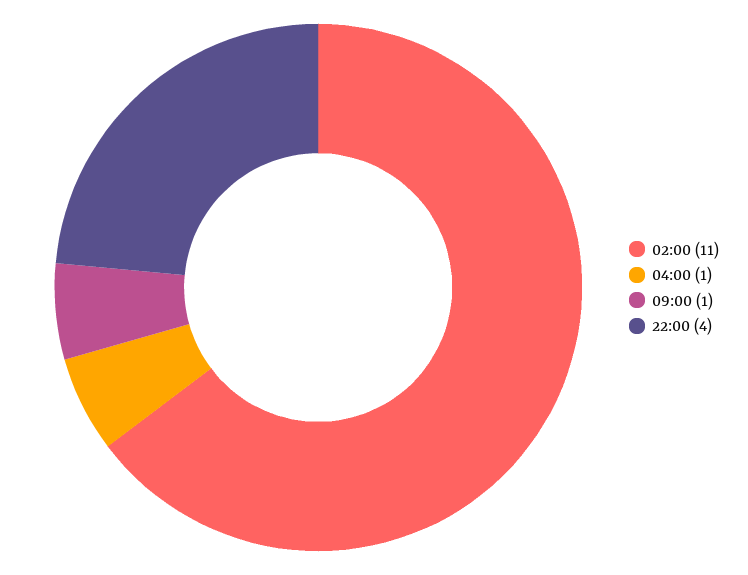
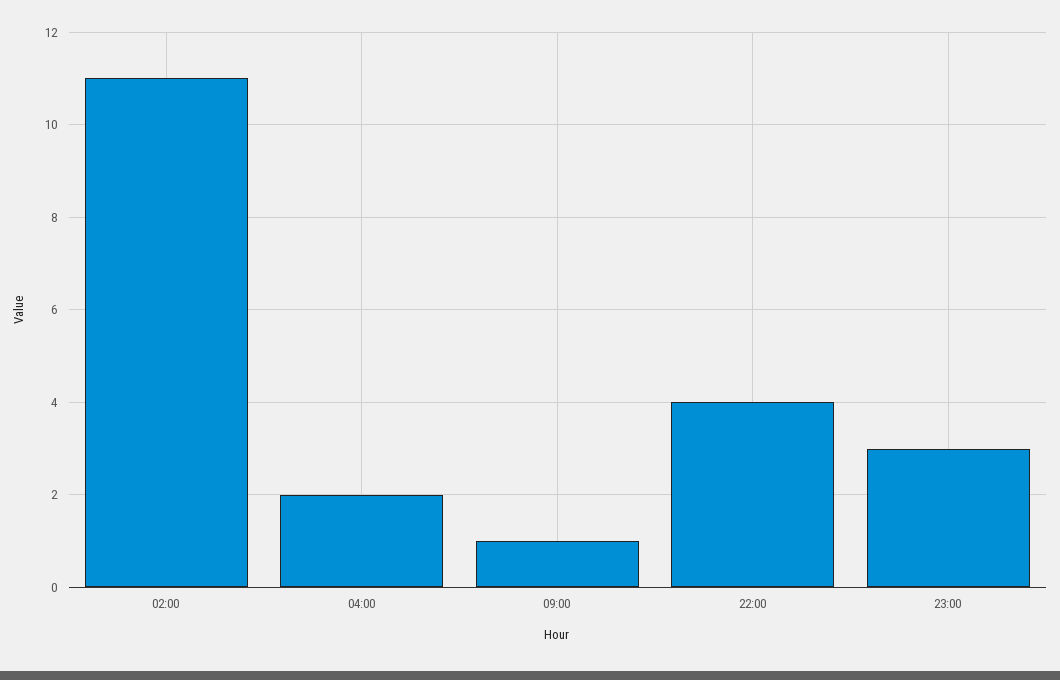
04:00: 1 -> 2
23:00: none -> 3

